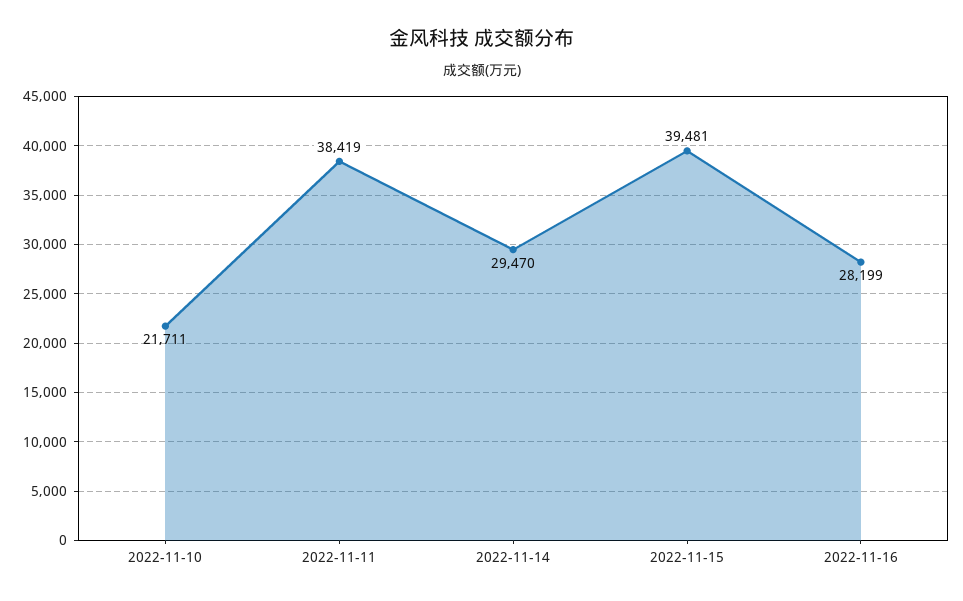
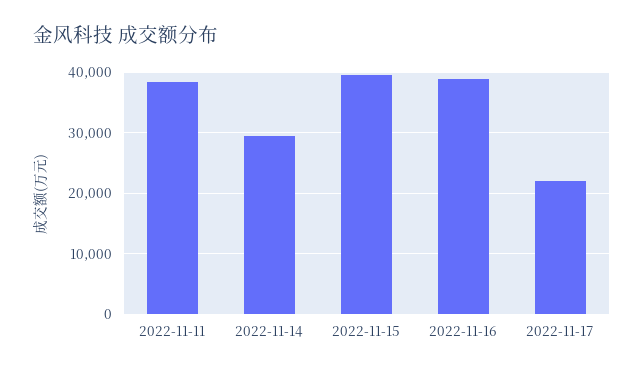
2022-11-10: 21711 -> none
2022-11-16: 28199 -> 39000
2022-11-17: none -> 22000

